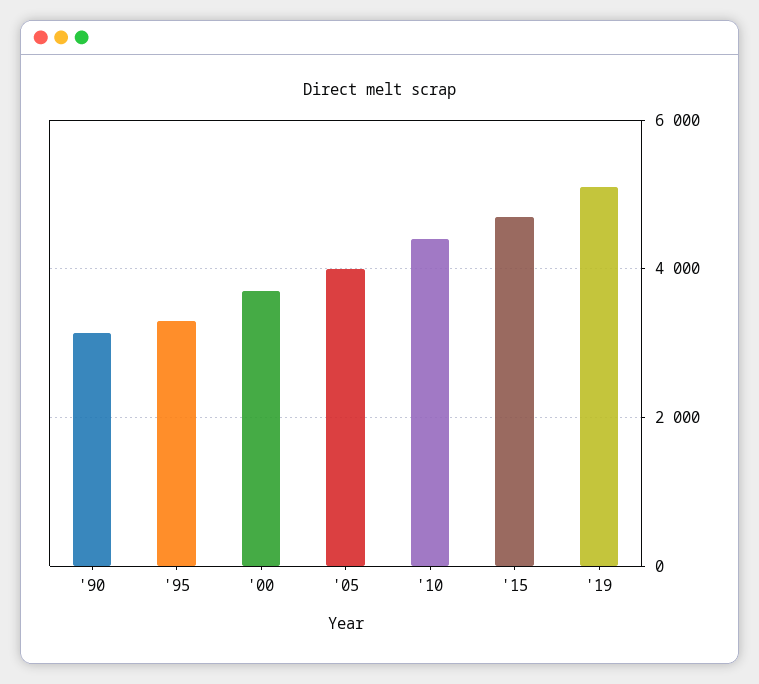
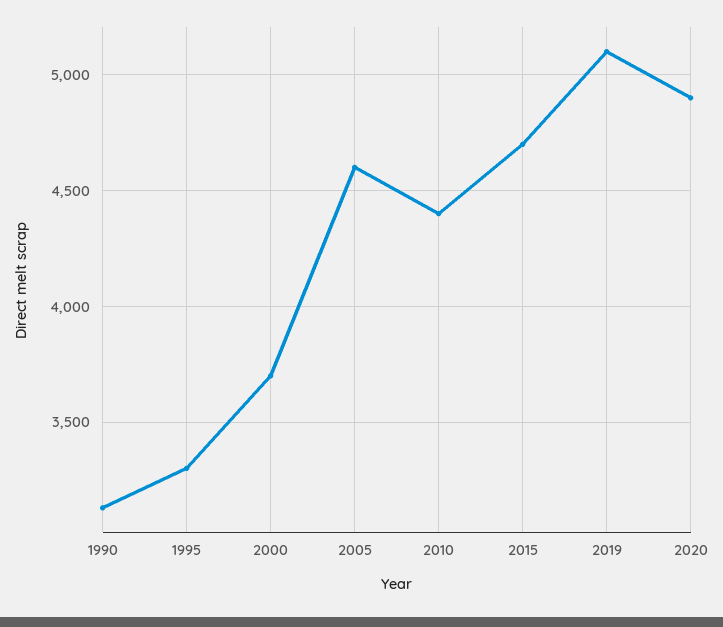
'05: 4000 -> 4600
2020: none -> 4900

